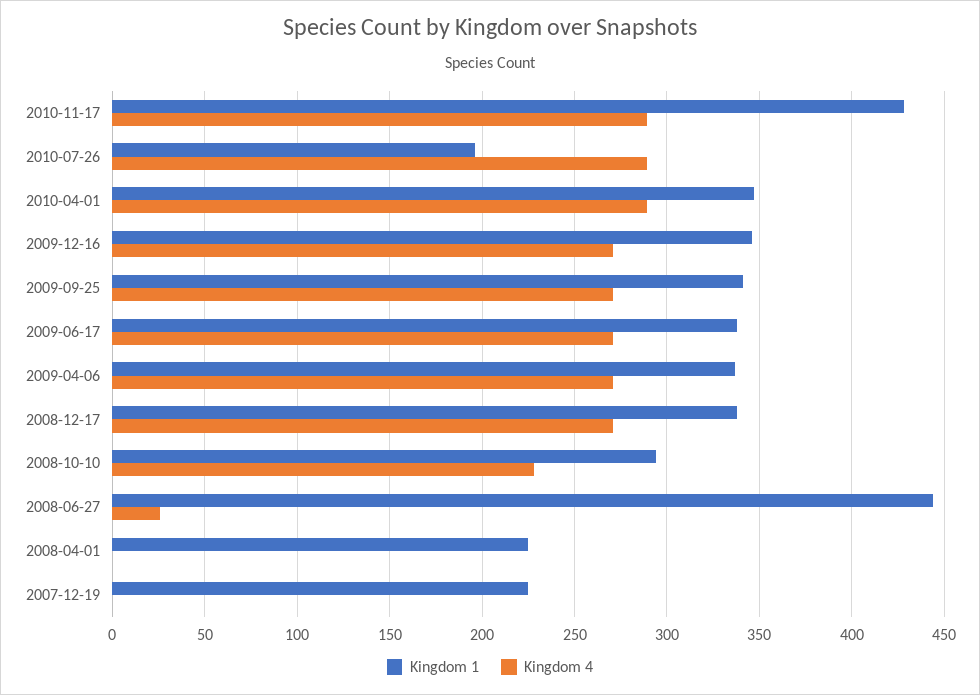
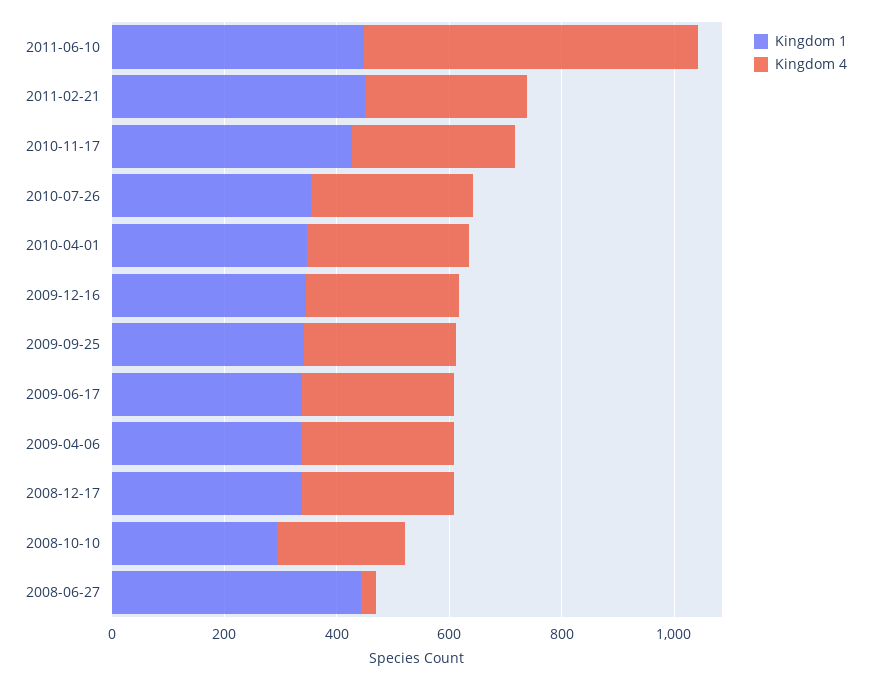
Kingdom 1, 2010-07-26: 195 -> 350
Kingdom 1, 2008-04-01: 225 -> none
Kingdom 4, 2008-04-01: 0 -> none
Kingdom 1, 2007-12-19: 225 -> none
Kingdom 4, 2007-12-19: 0 -> none
Kingdom 1, 2011-06-10: none -> 450
Kingdom 4, 2011-06-10: none -> 600
Kingdom 1, 2011-02-21: none -> 450
Kingdom 4, 2011-02-21: none -> 300

